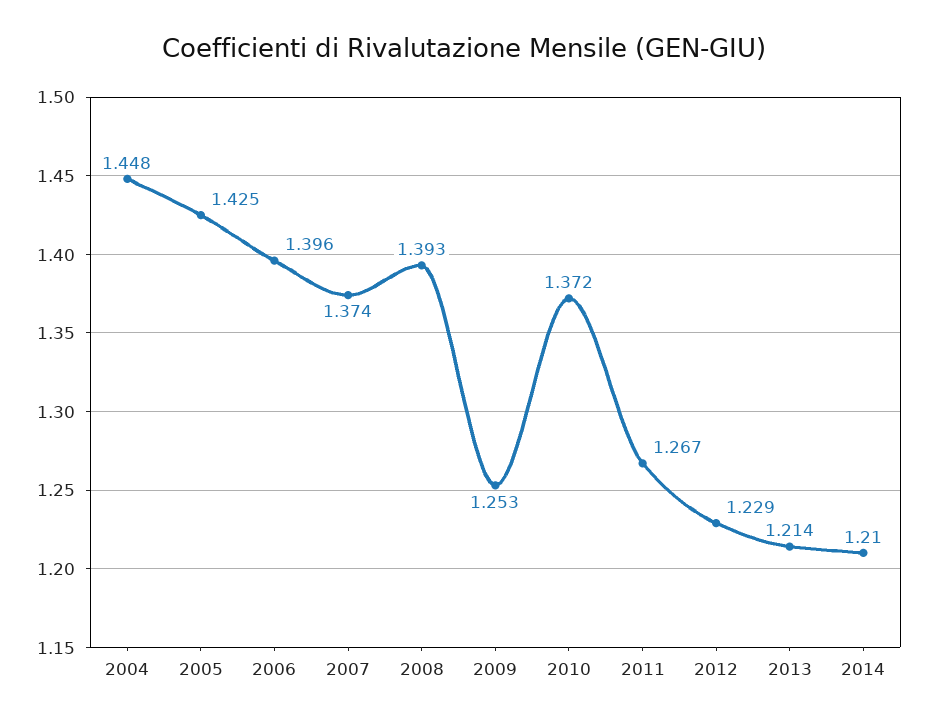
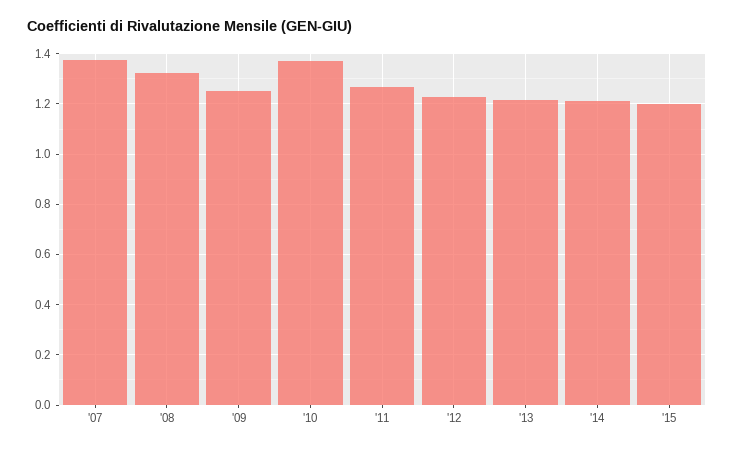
2004: 1.448 -> none
2005: 1.425 -> none
2006: 1.396 -> none
2008: 1.393 -> 1.325
'15: none -> 1.2

